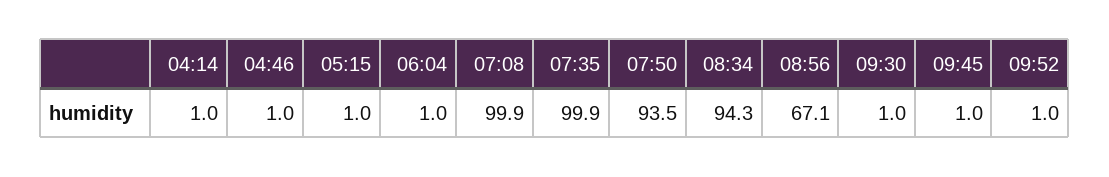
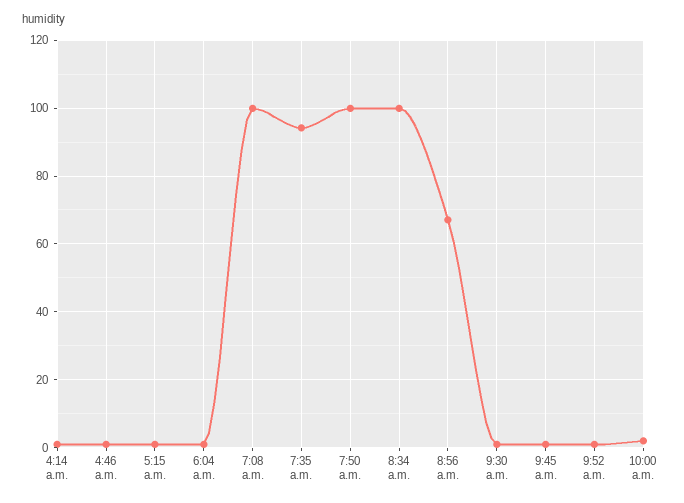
07:35: 99.9 -> 94
07:50: 93.5 -> 100
08:34: 94.3 -> 100
10:00 a.m.: none -> 2

